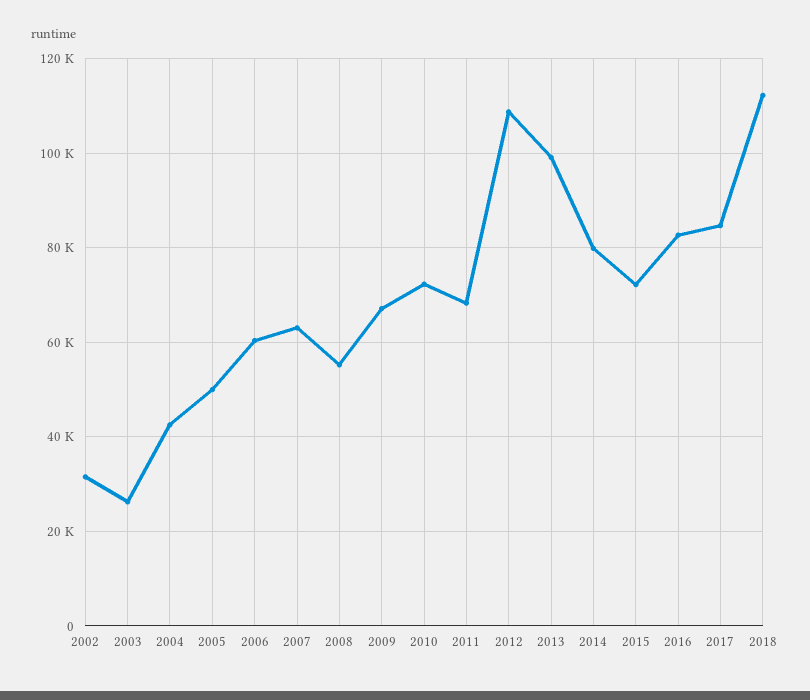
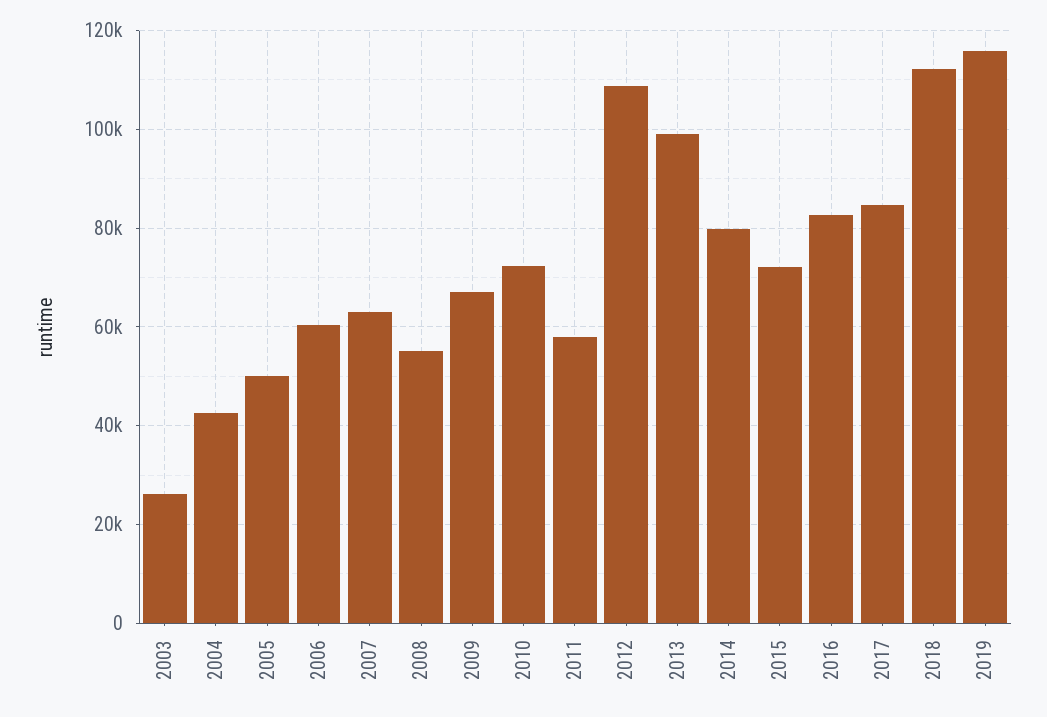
2002: 32000 -> none
2011: 68000 -> 58000
2019: none -> 116000

